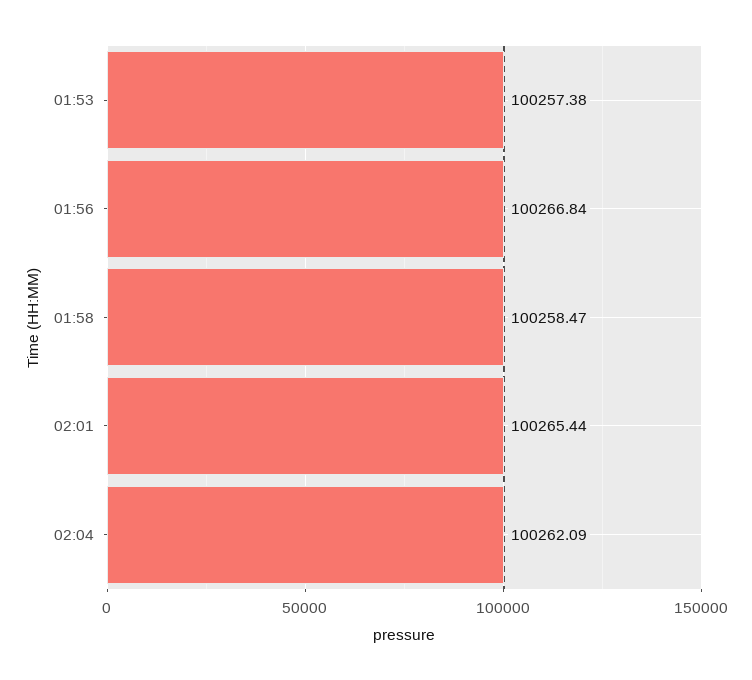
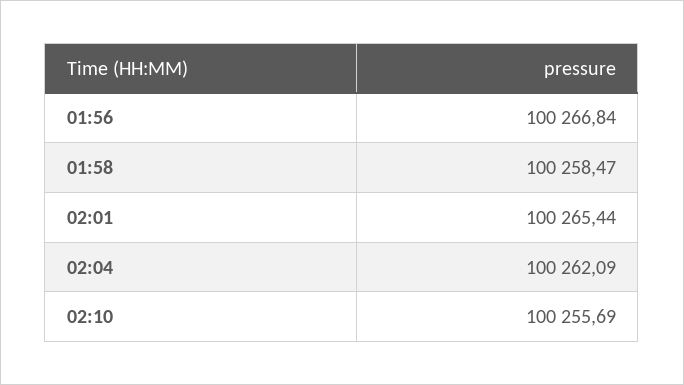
01:53: 100257.38 -> none
02:10: none -> 100255.69

